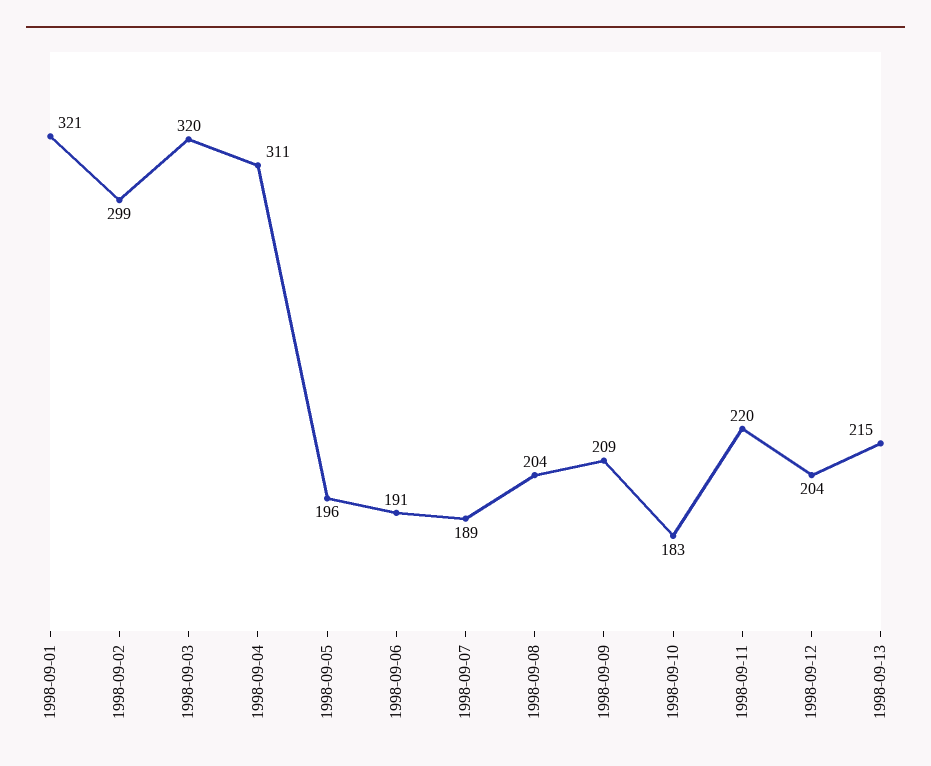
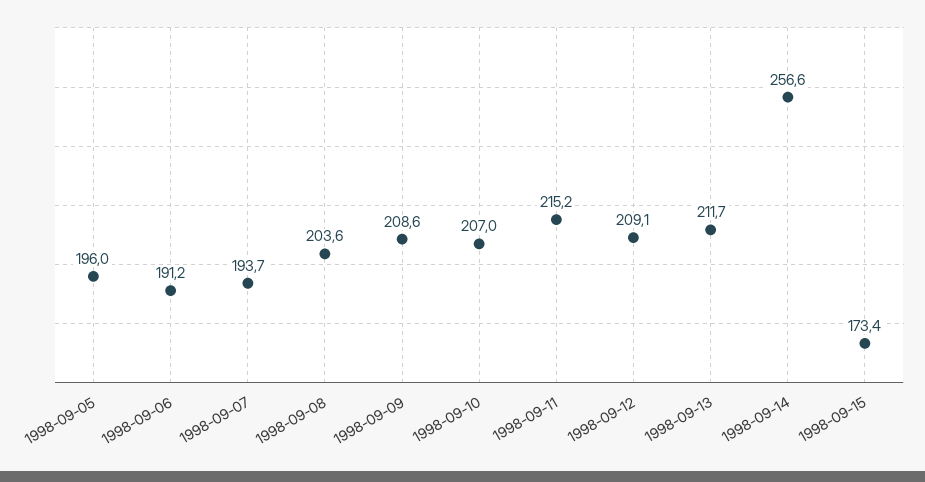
1998-09-01: 321 -> none
1998-09-02: 299 -> none
1998-09-03: 320 -> none
1998-09-04: 311 -> none
1998-09-07: 189 -> 193.7
1998-09-10: 183 -> 207
1998-09-11: 220 -> 215.2
1998-09-12: 204 -> 209.1
1998-09-13: 215 -> 211.7
1998-09-14: none -> 256.6
1998-09-15: none -> 173.4

